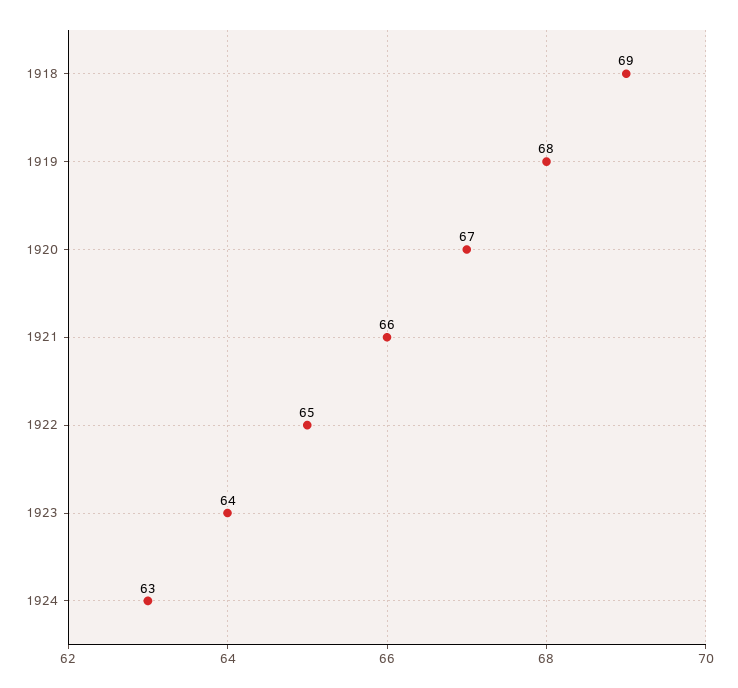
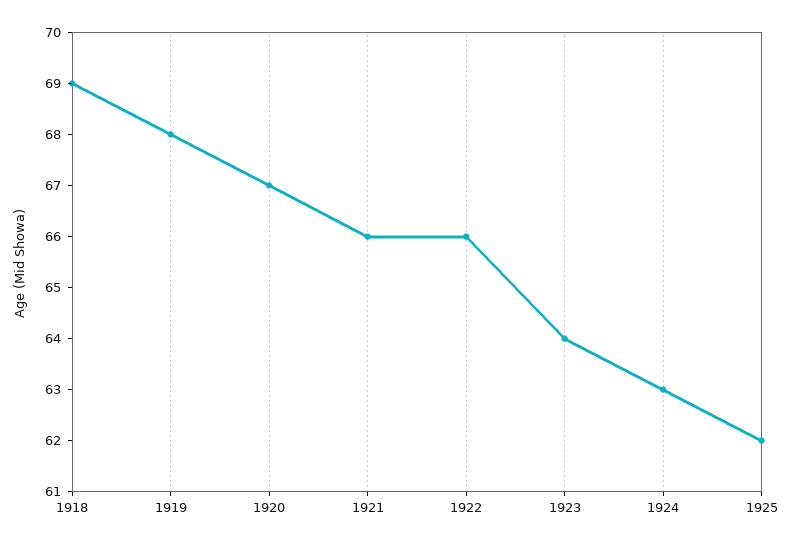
1922: 65 -> 66
1925: none -> 62

